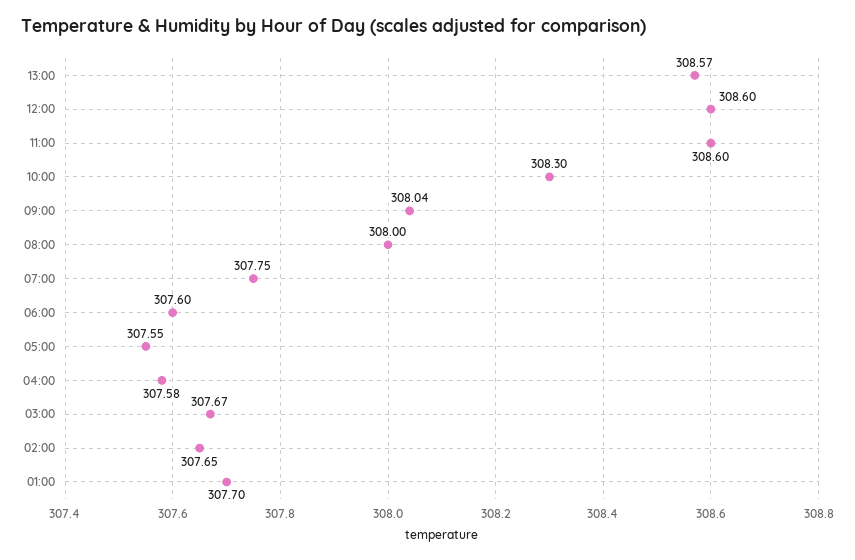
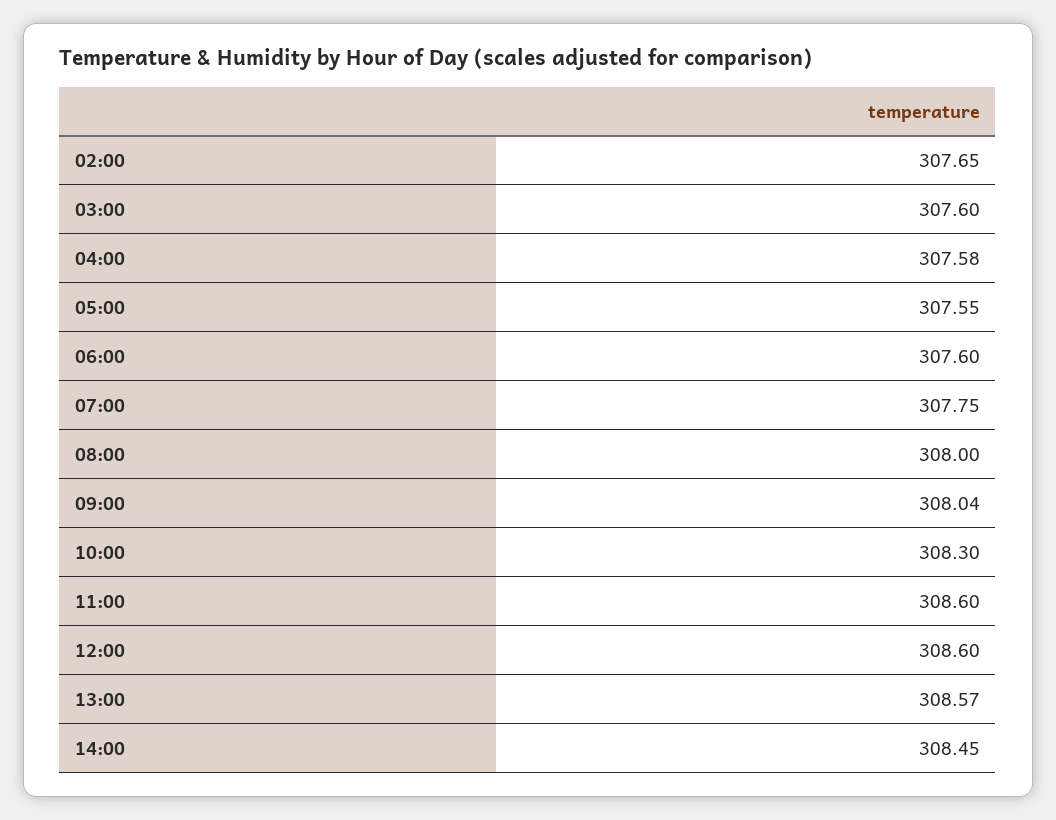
03:00: 307.67 -> 307.6
01:00: 307.7 -> none
14:00: none -> 308.45

